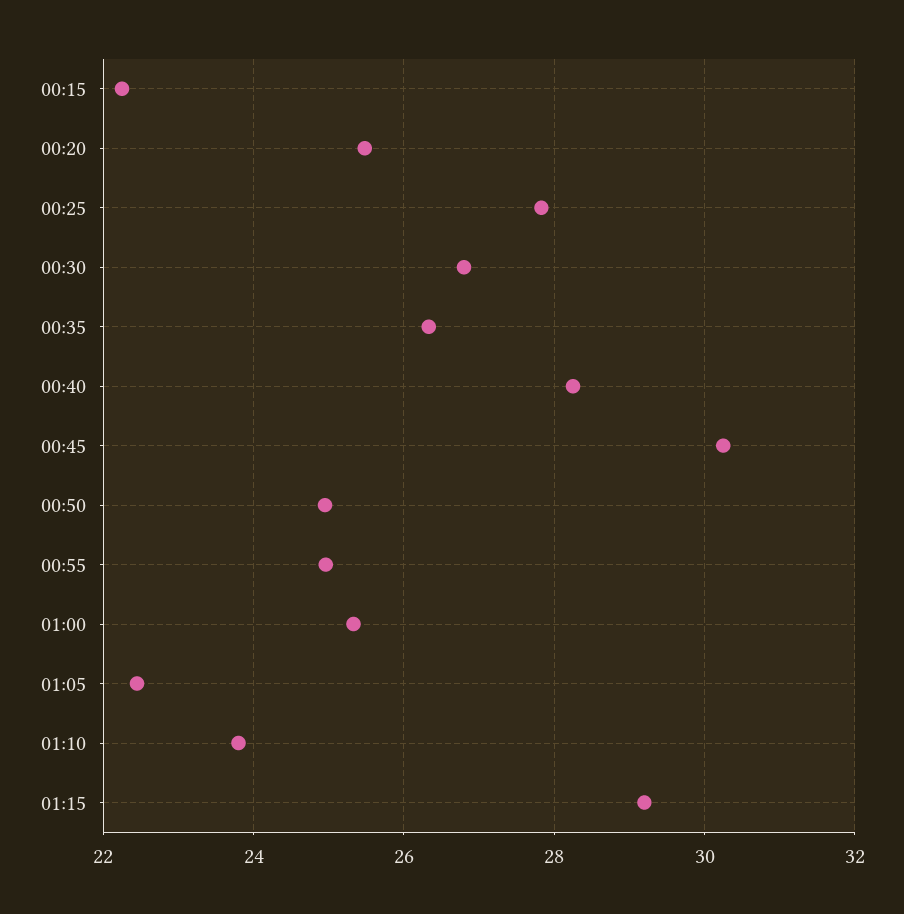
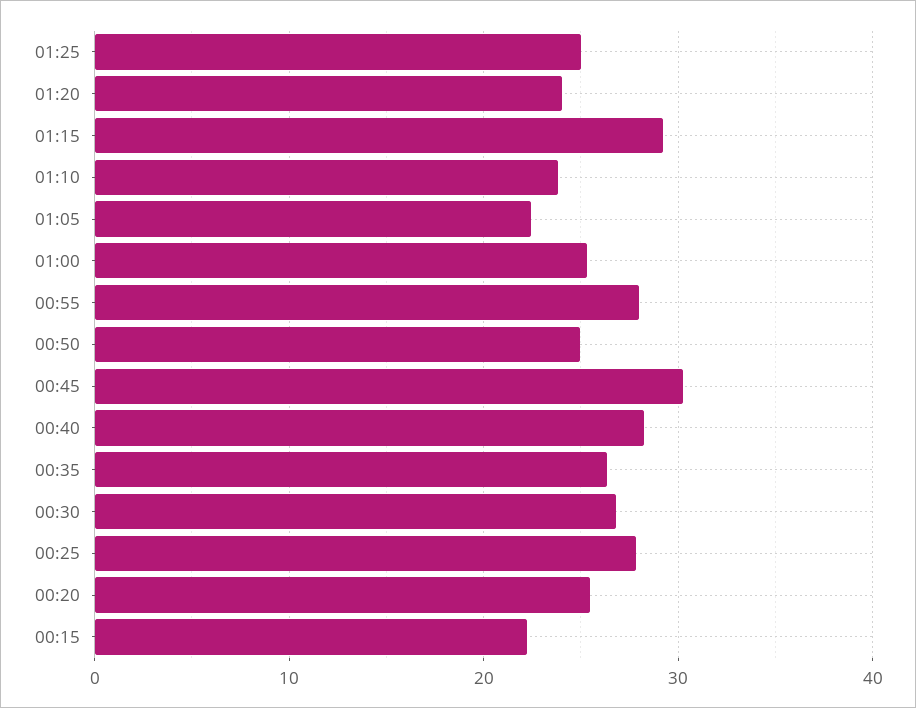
00:55: 25 -> 28
01:25: none -> 25
01:20: none -> 24

